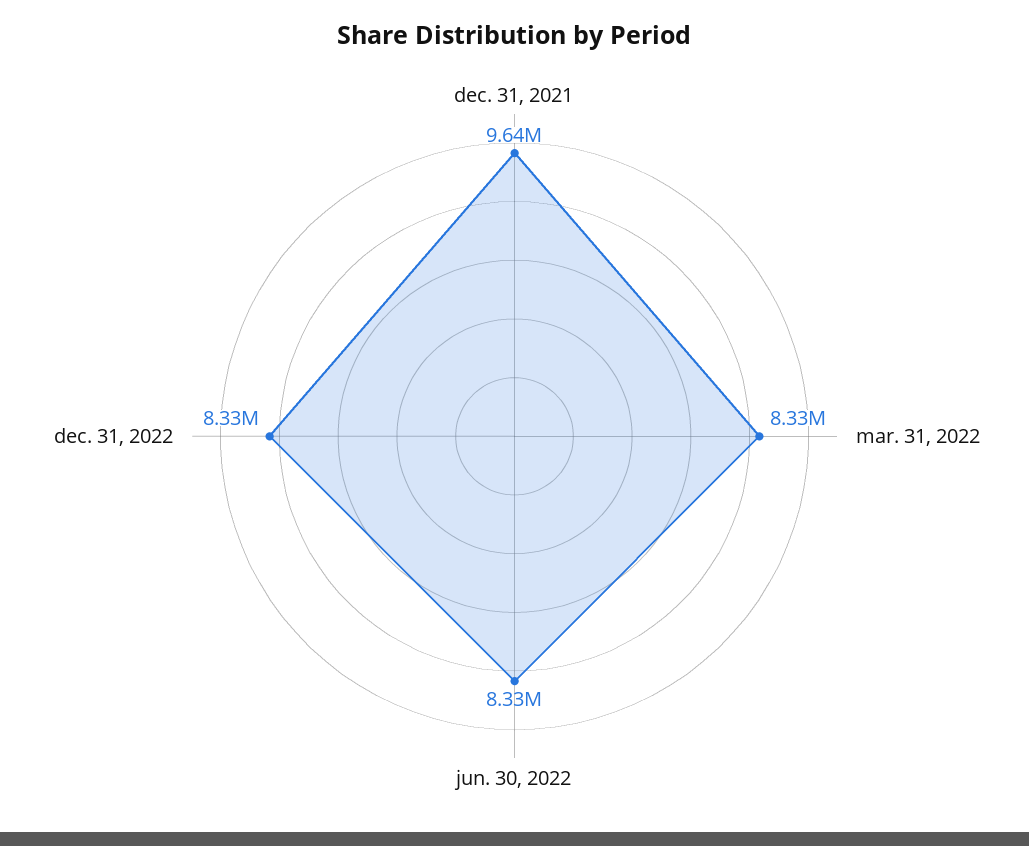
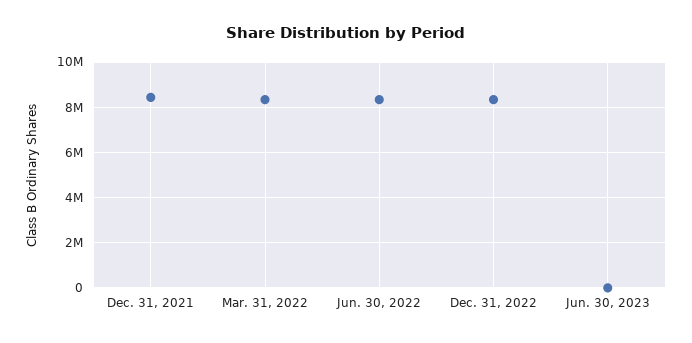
dec. 31, 2021: 9640000 -> 8500000
Jun. 30, 2023: none -> 0

